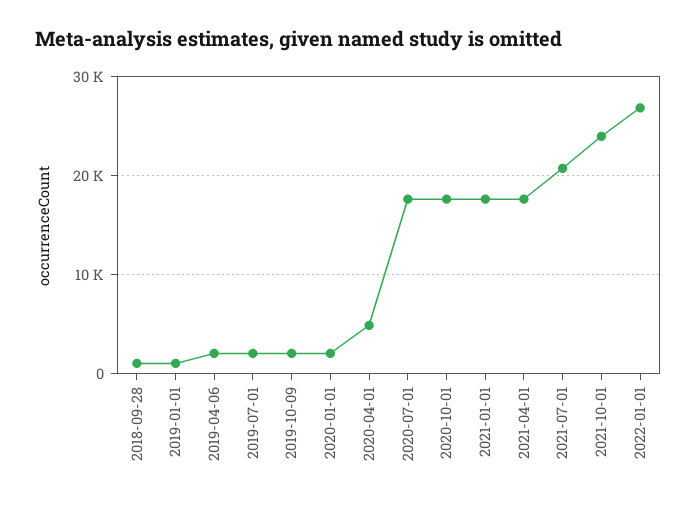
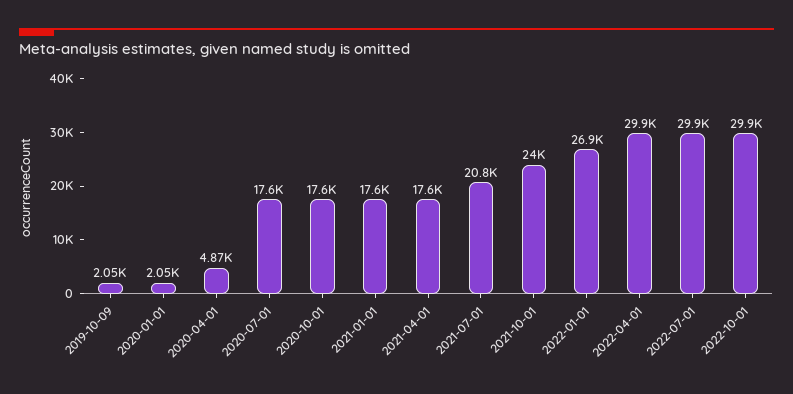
2018-09-28: 1000 -> none
2019-01-01: 1000 -> none
2019-04-06: 2000 -> none
2019-07-01: 2000 -> none
2022-04-01: none -> 29900
2022-07-01: none -> 29900
2022-10-01: none -> 29900

